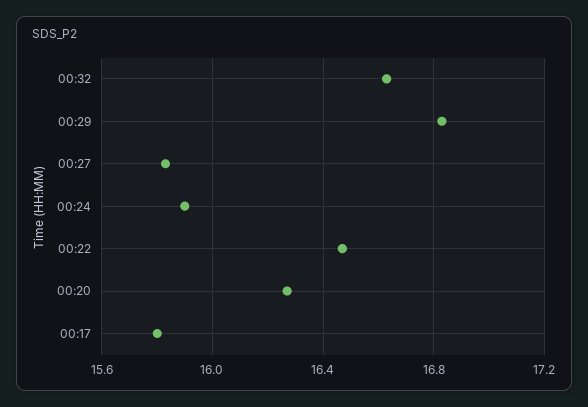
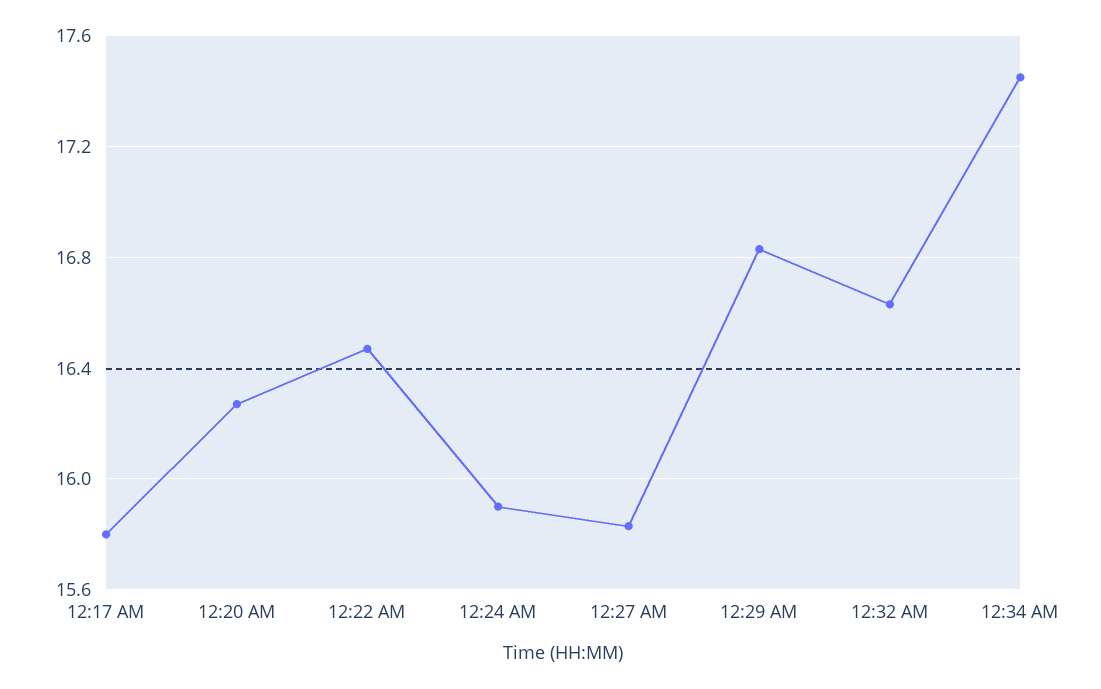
12:34 AM: none -> 17.45

